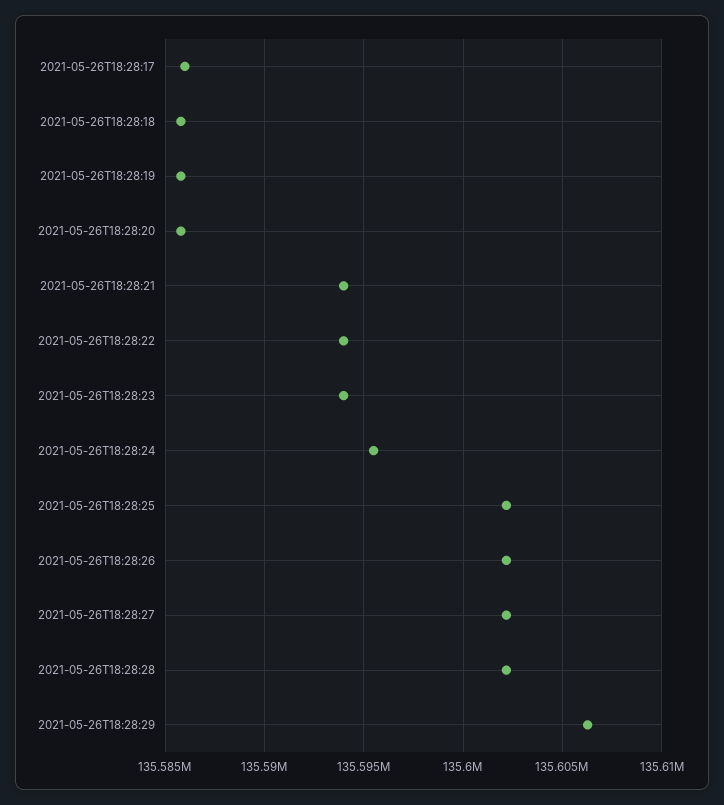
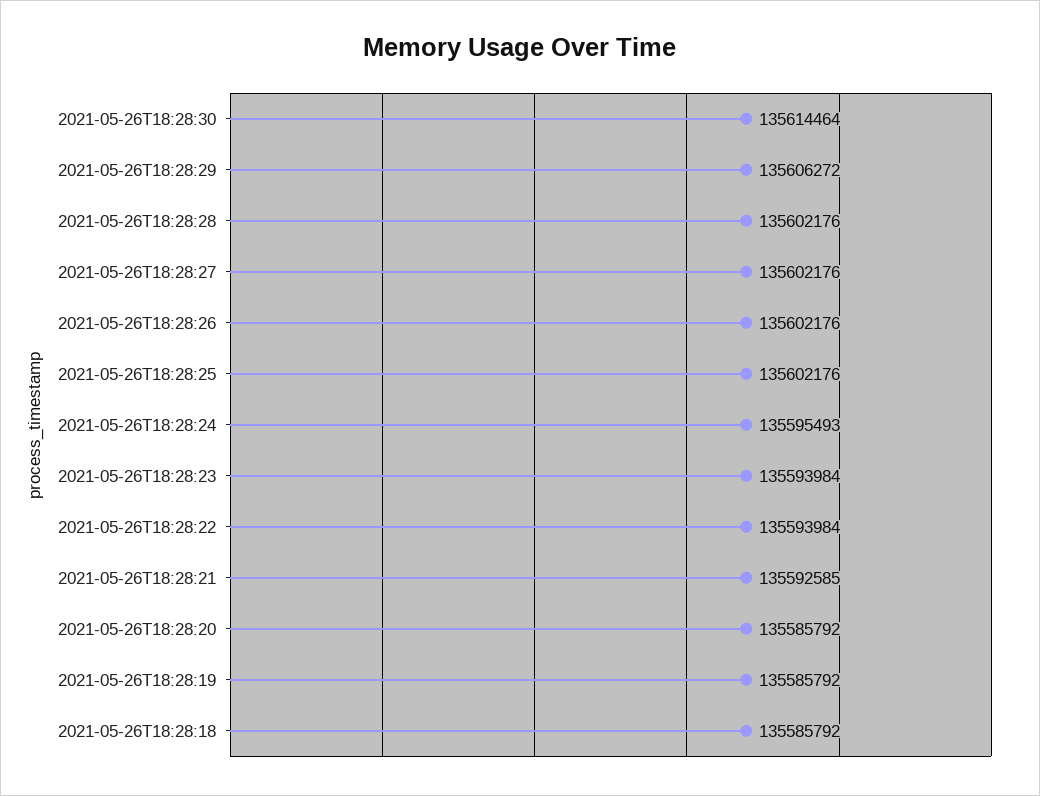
2021-05-26T18:28:17: 135586000 -> none
2021-05-26T18:28:21: 135594000 -> 135592585
2021-05-26T18:28:30: none -> 135614464

